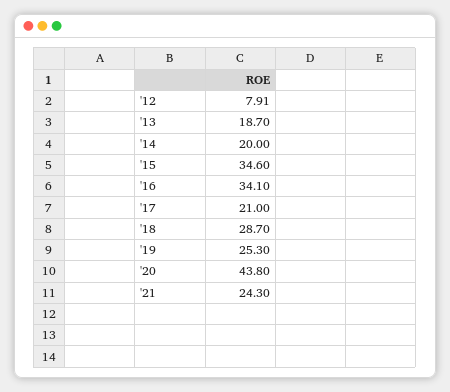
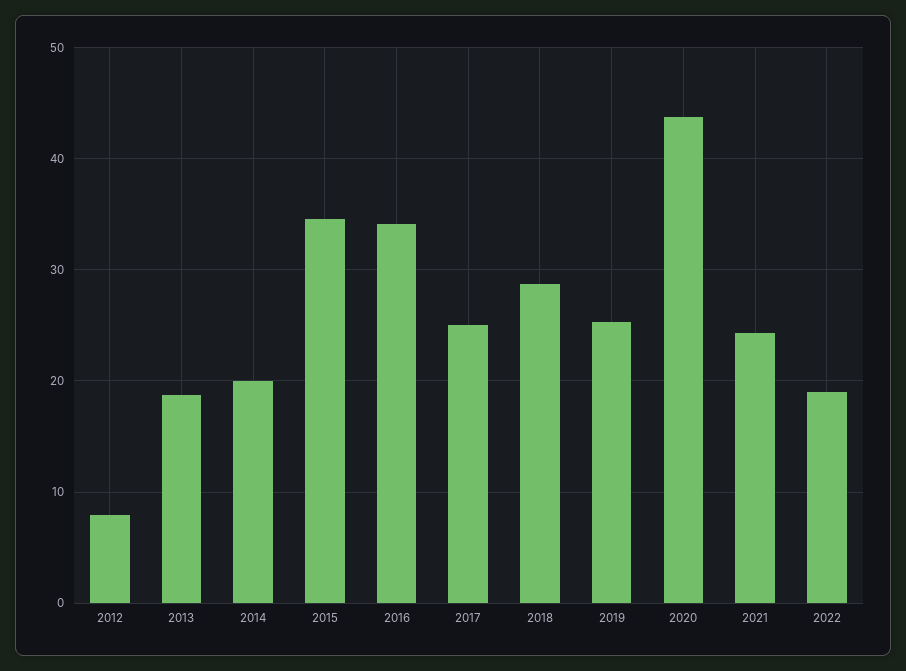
'17: 21 -> 25
2022: none -> 19

